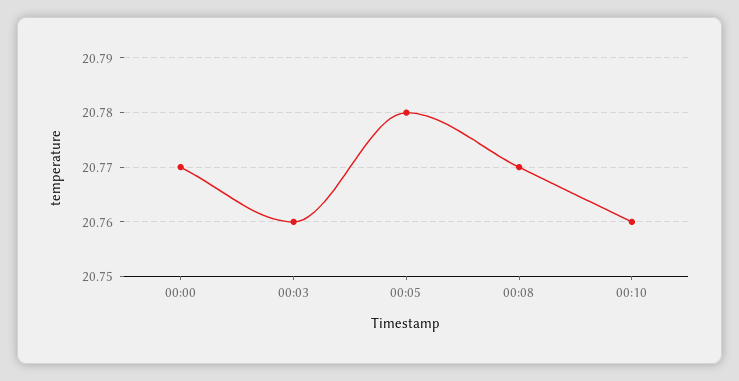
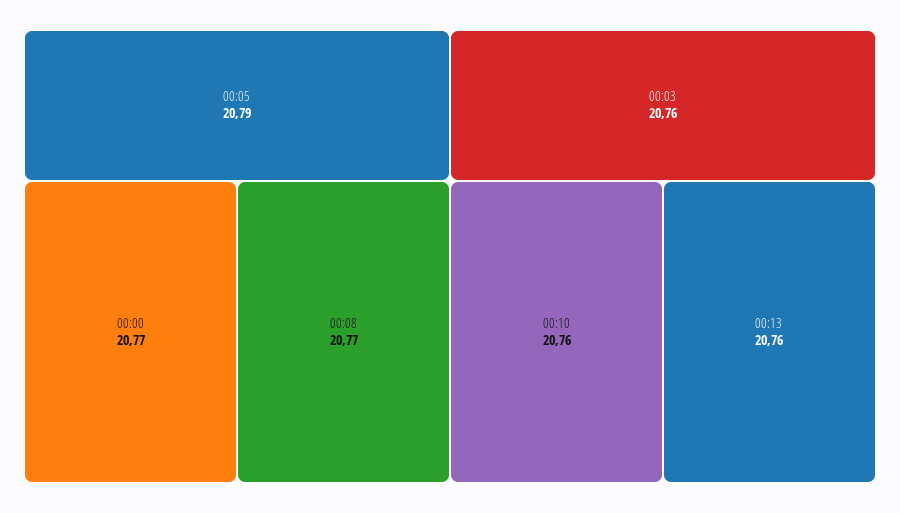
00:05: 20.78 -> 20.79
00:13: none -> 20.76

